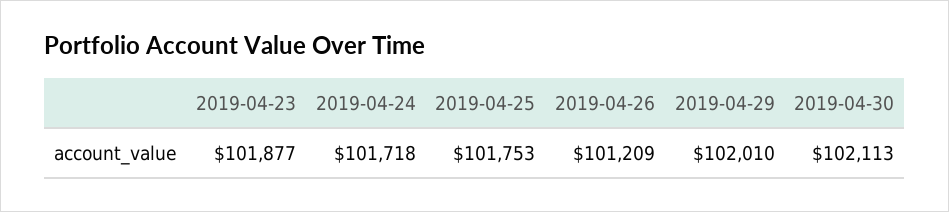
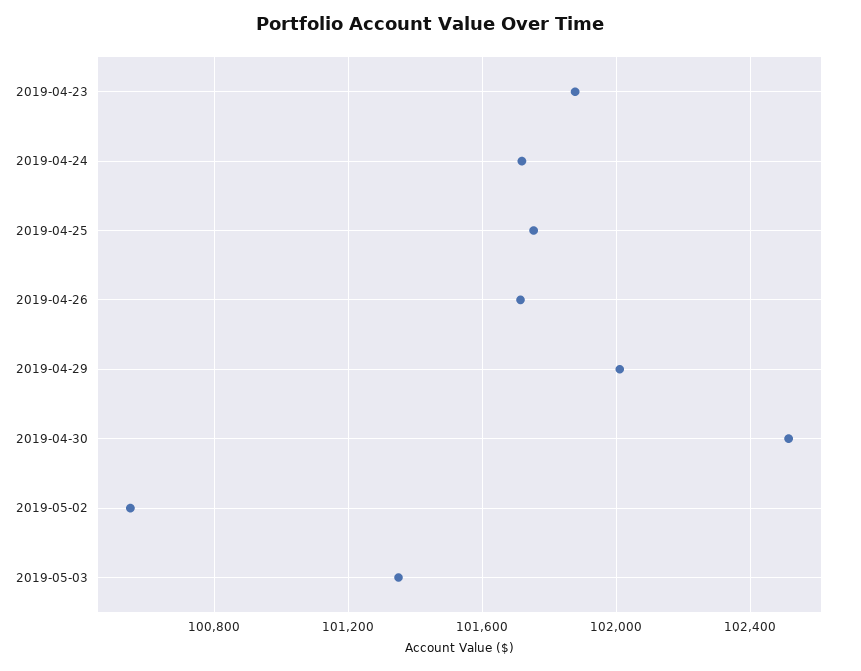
2019-04-26: 101209 -> 101700
2019-04-30: 102113 -> 102500
2019-05-02: none -> 100550
2019-05-03: none -> 101350

